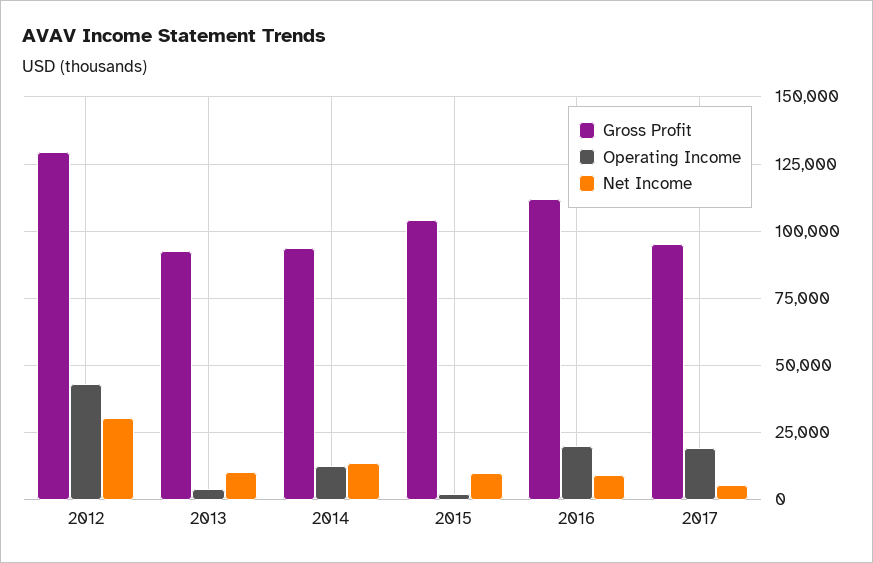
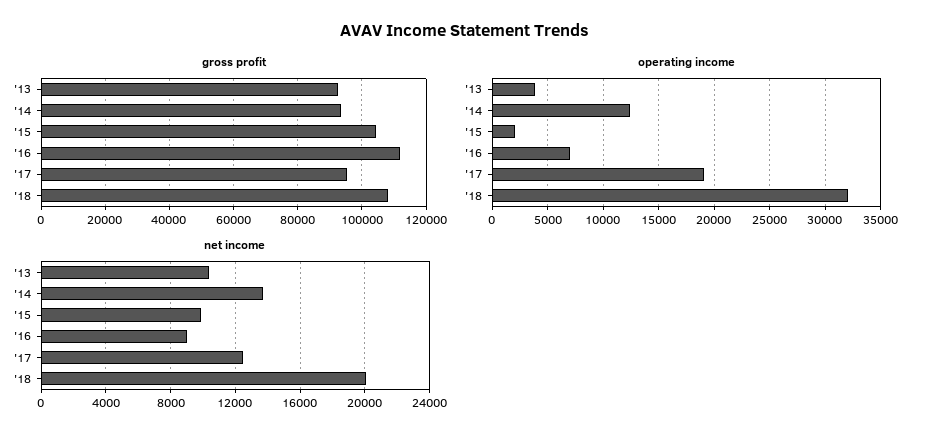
Gross Profit, 2012: 130000 -> none
Operating Income, 2012: 42500 -> none
Net Income, 2012: 30000 -> none
Operating Income, 2016: 20000 -> 7000
Net Income, 2017: 5000 -> 12500
Gross Profit, '18: none -> 108000
Operating Income, '18: none -> 32000
Net Income, '18: none -> 20000

